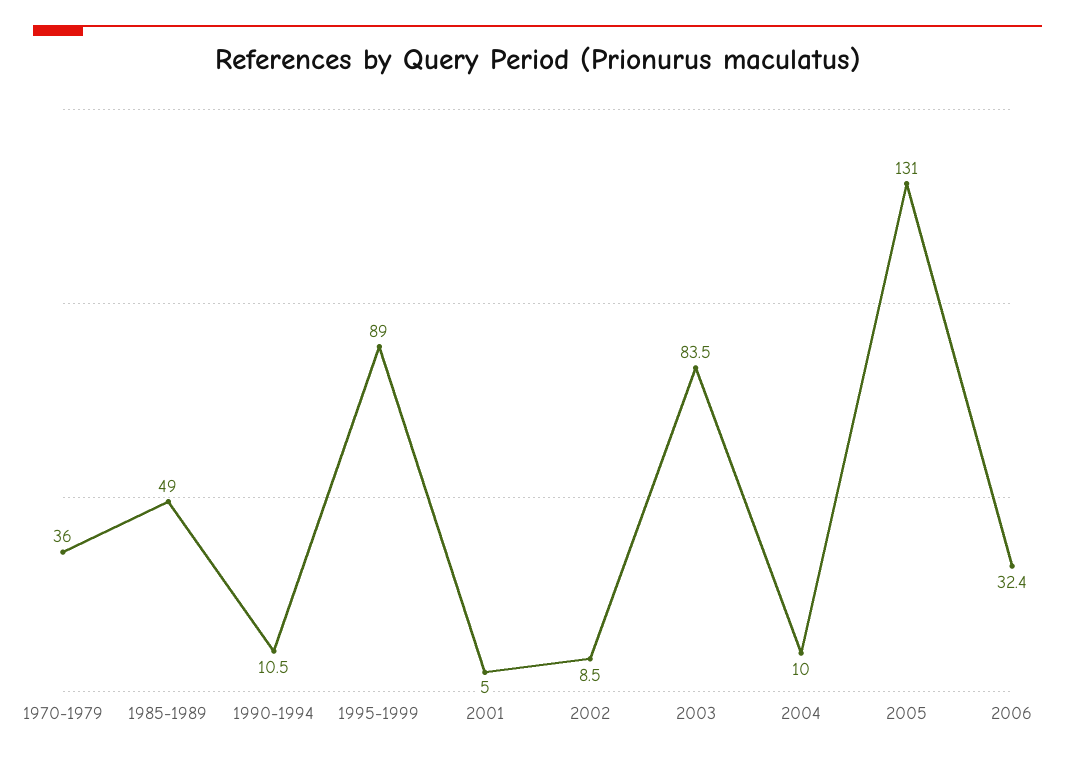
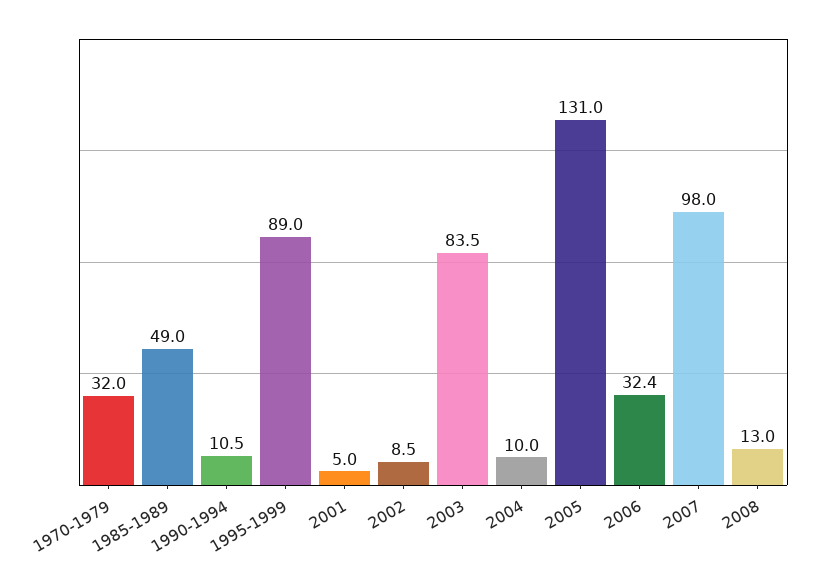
1970-1979: 36 -> 32
2007: none -> 98
2008: none -> 13

